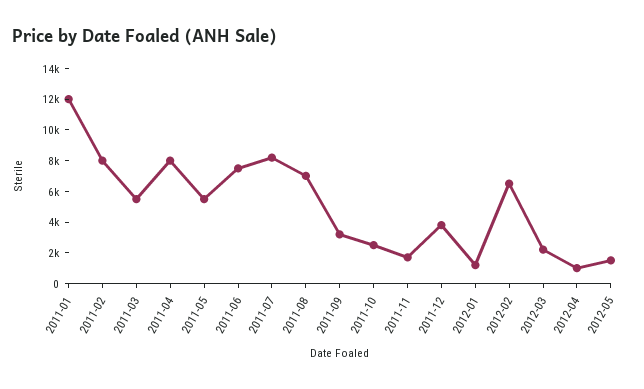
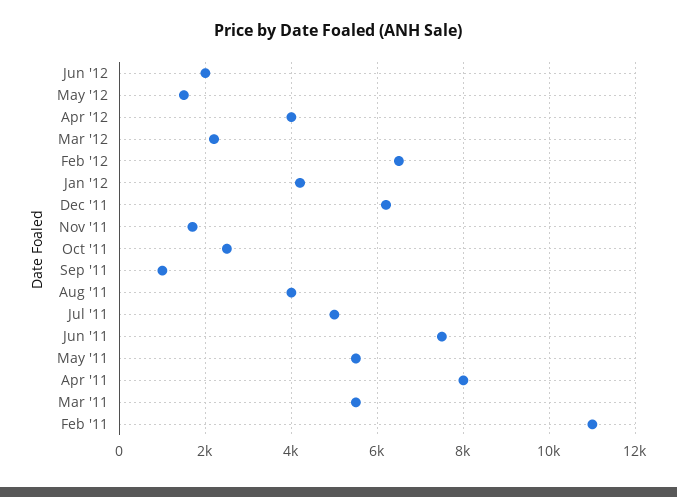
2011-01: 12000 -> none
2011-02: 8000 -> 11000
2011-07: 8000 -> 5000
2011-08: 7000 -> 4000
2011-09: 3000 -> 1000
2011-12: 4000 -> 6200
2012-01: 1000 -> 4200
2012-04: 1000 -> 4000
Jun '12: none -> 2000

